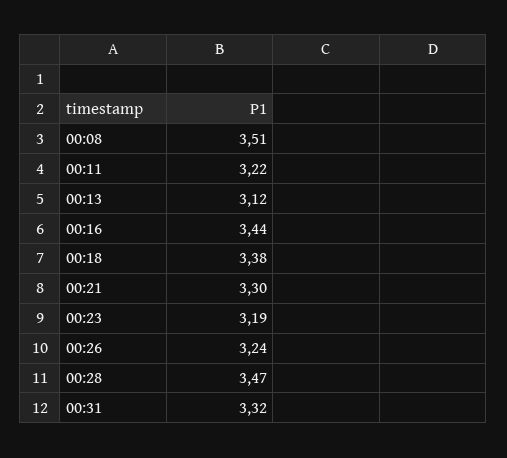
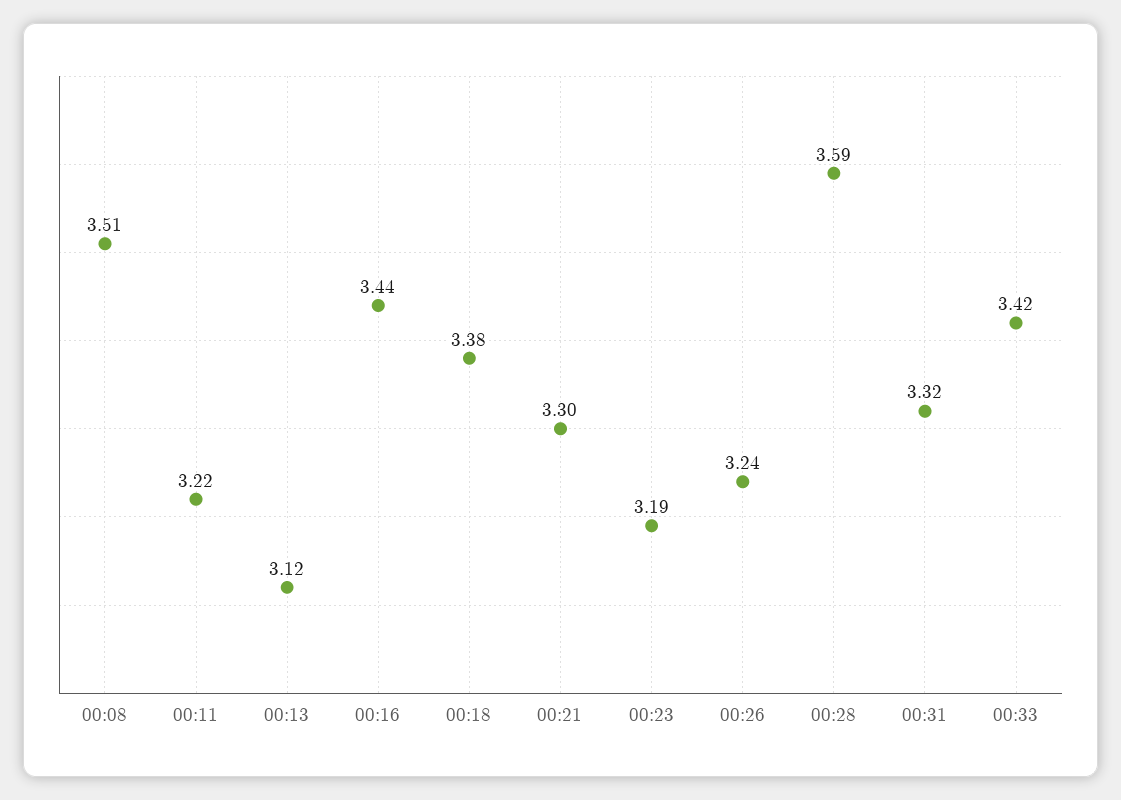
00:28: 3.47 -> 3.59
00:33: none -> 3.42

